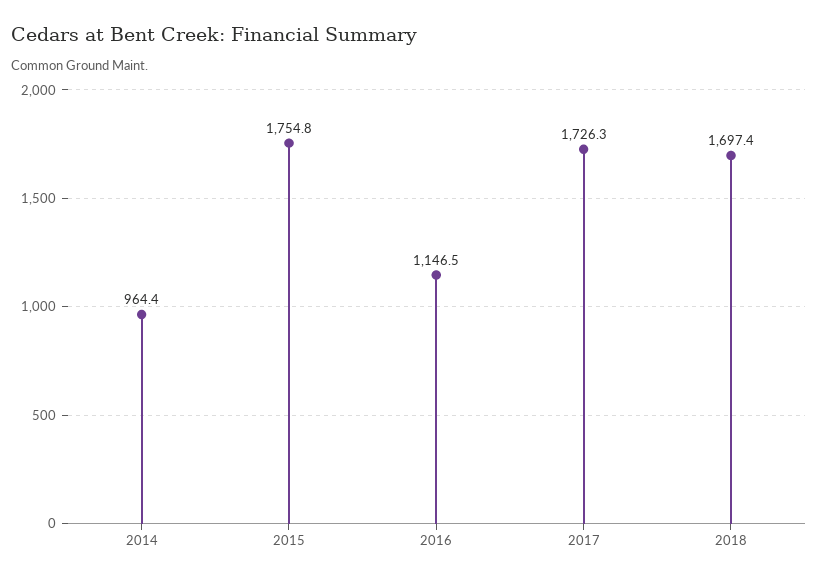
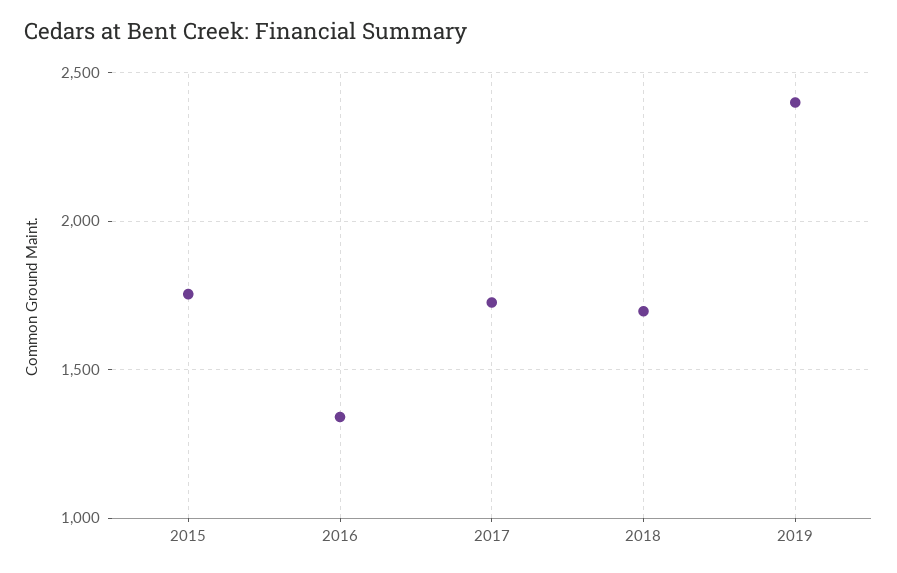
2014: 964.4 -> none
2016: 1146.5 -> 1350
2019: none -> 2400

